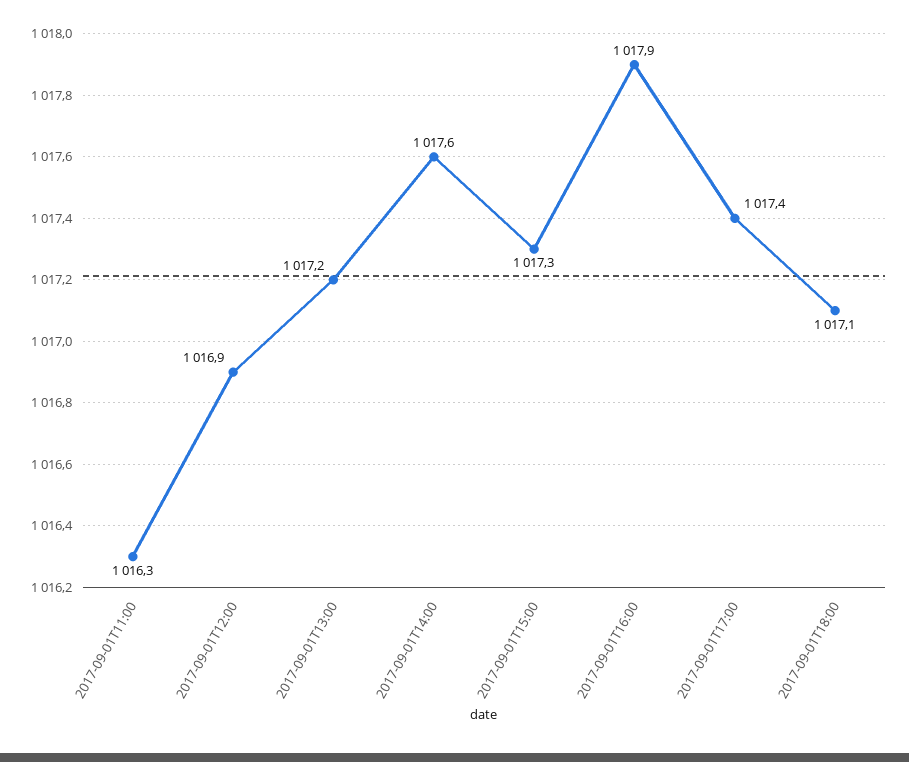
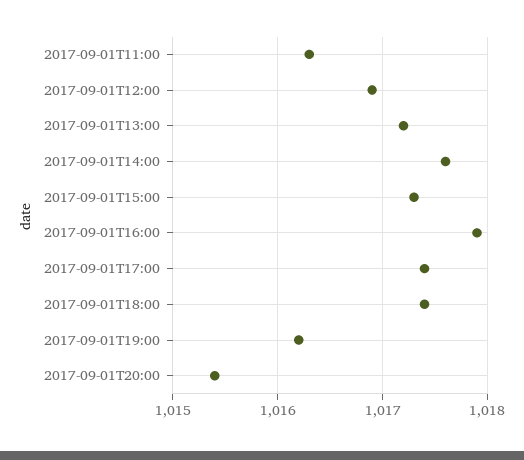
2017-09-01T18:00: 1017.1 -> 1017.4
2017-09-01T19:00: none -> 1016.2
2017-09-01T20:00: none -> 1015.4

